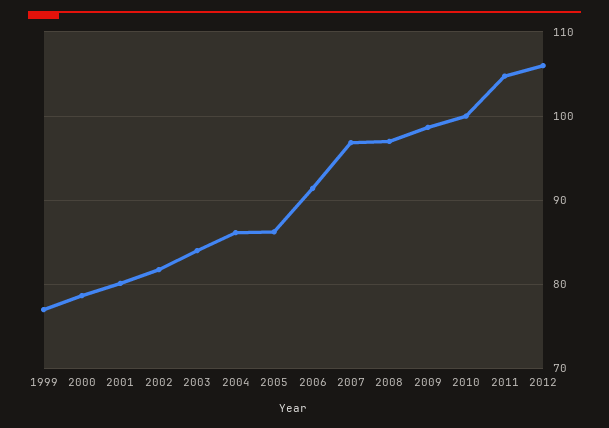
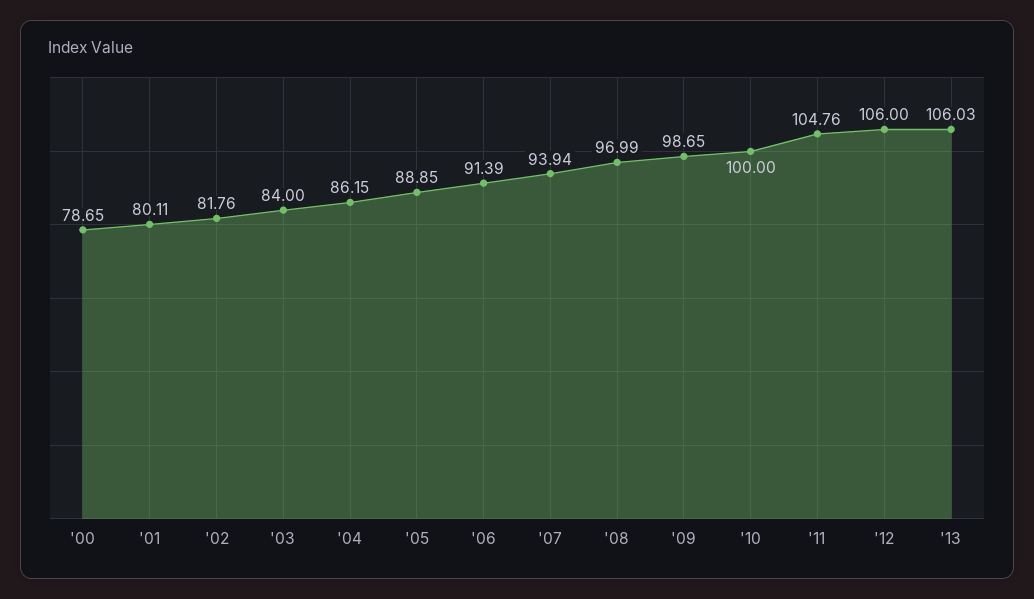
1999: 77 -> none
2005: 86 -> 88.85
2007: 97 -> 93.94
'13: none -> 106.03

